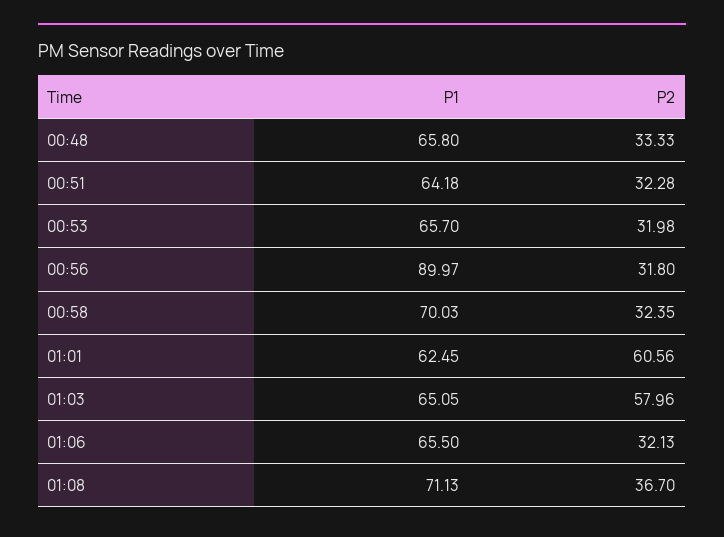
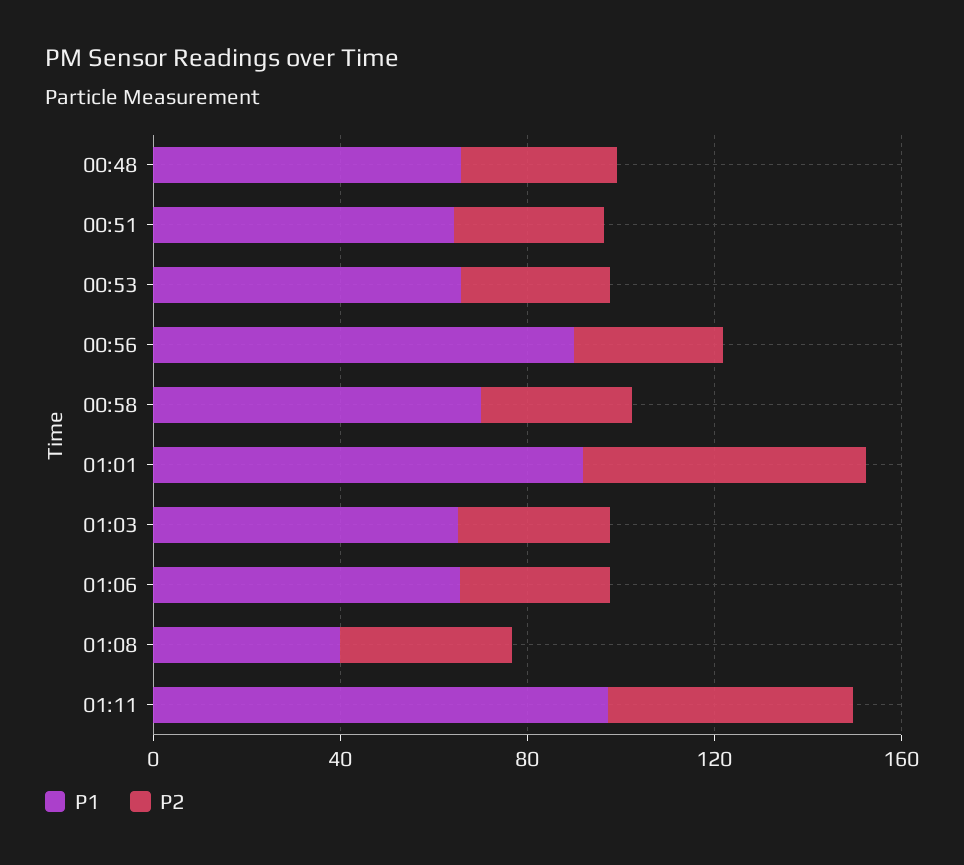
P1, 01:01: 62.45 -> 90
P2, 01:03: 57.96 -> 30
P1, 01:08: 71.13 -> 40
P1, 01:11: none -> 100
P2, 01:11: none -> 50

